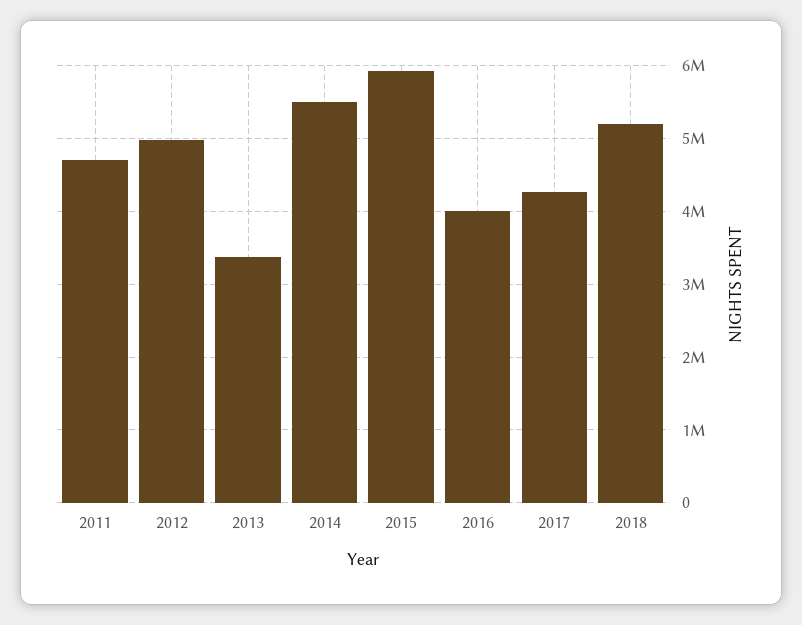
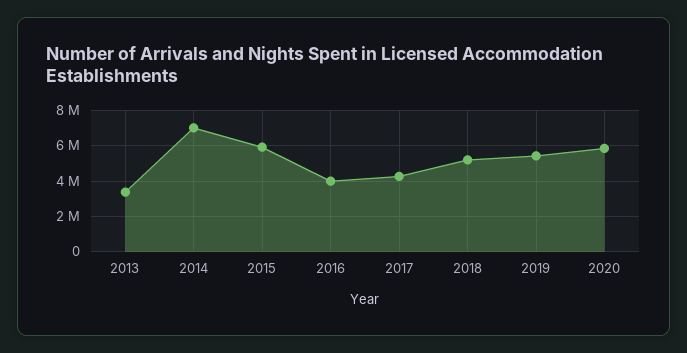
2011: 4700000 -> none
2012: 5000000 -> none
2014: 5500000 -> 7000000
2019: none -> 5500000
2020: none -> 6000000

